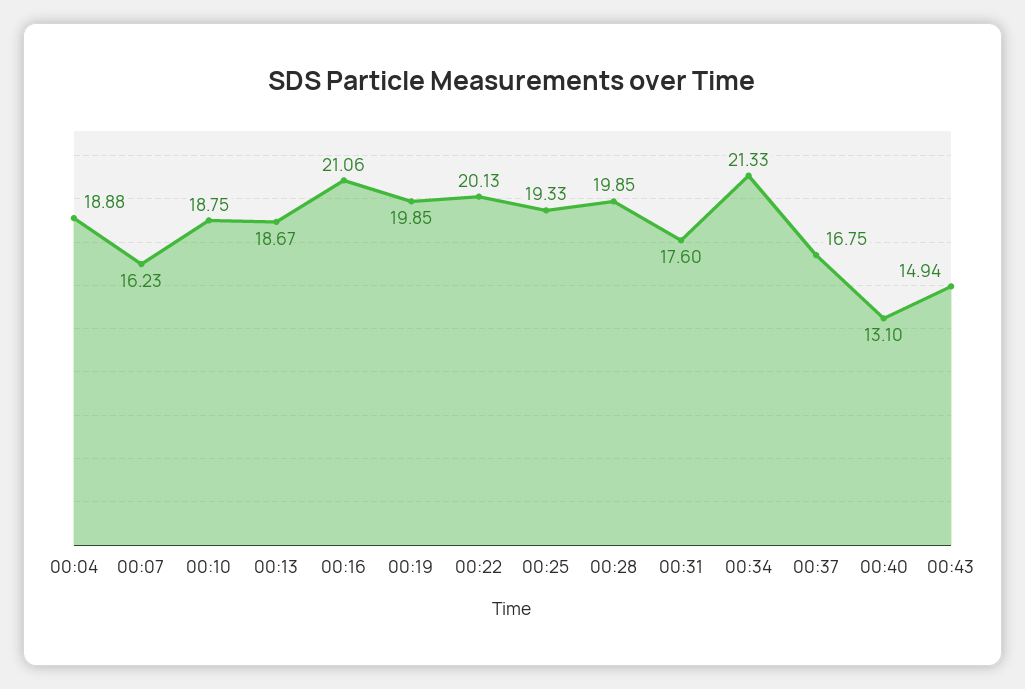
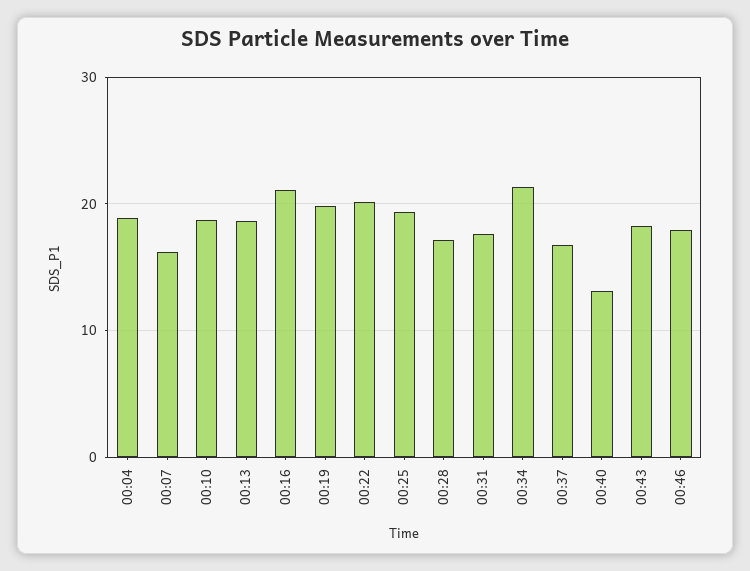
00:28: 19.85 -> 17
00:43: 14.94 -> 18
00:46: none -> 18

